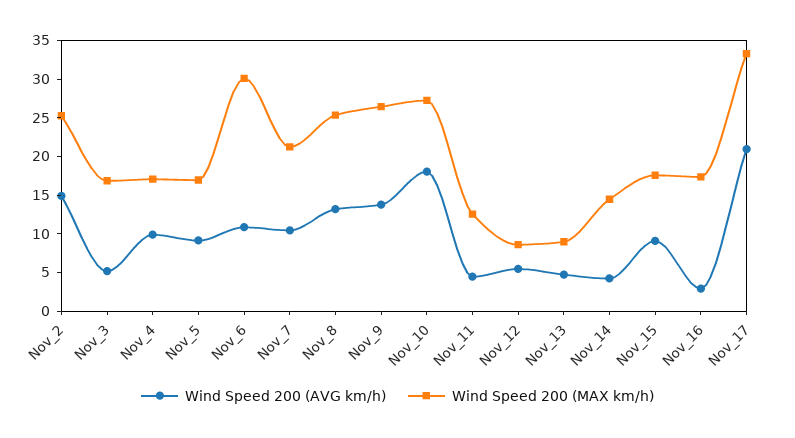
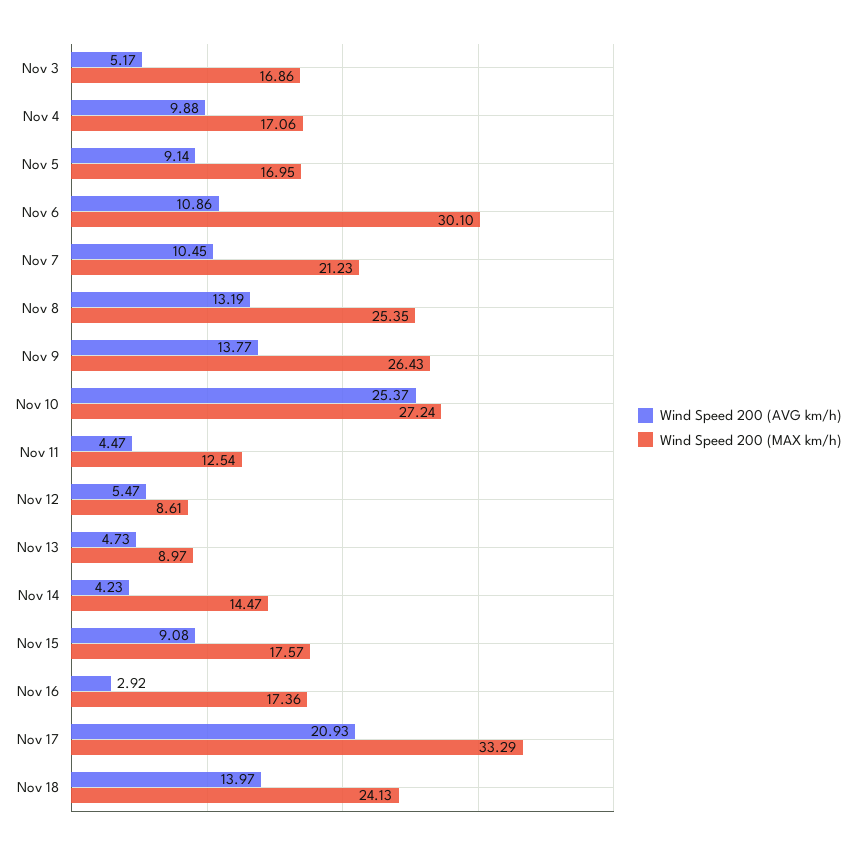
Wind Speed 200 (AVG km/h), Nov_2: 15 -> none
Wind Speed 200 (MAX km/h), Nov_2: 25 -> none
Wind Speed 200 (AVG km/h), Nov_10: 17.5 -> 25.37
Wind Speed 200 (AVG km/h), Nov 18: none -> 13.97
Wind Speed 200 (MAX km/h), Nov 18: none -> 24.13

